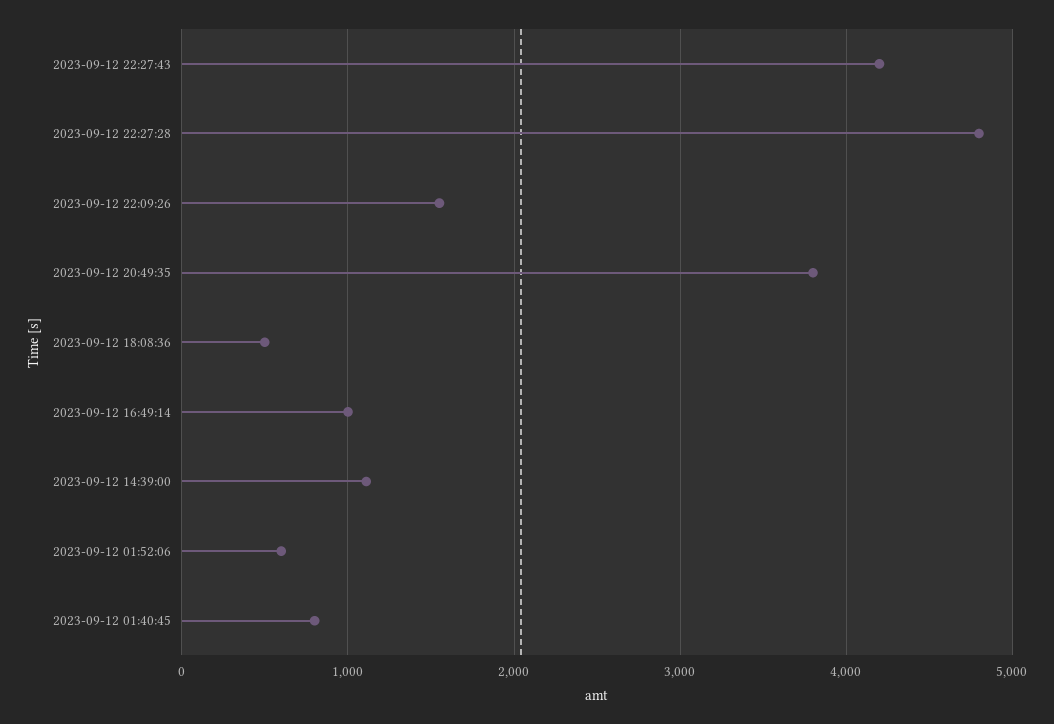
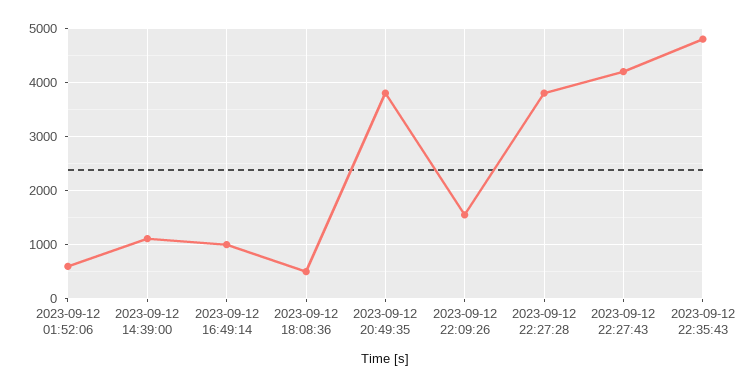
2023-09-12 22:27:28: 4800 -> 3800
2023-09-12 01:40:45: 800 -> none
2023-09-12 22:35:43: none -> 4800

